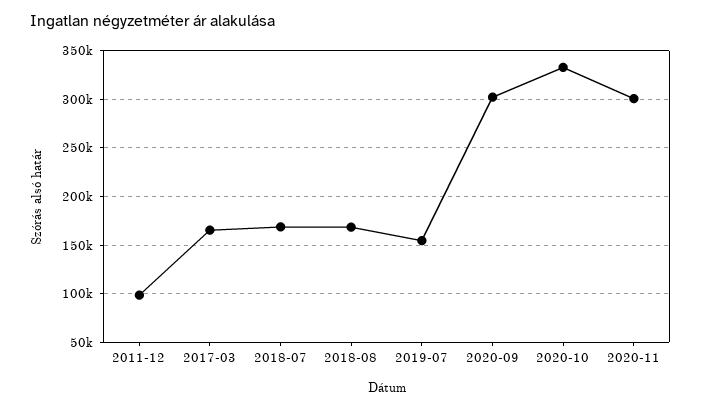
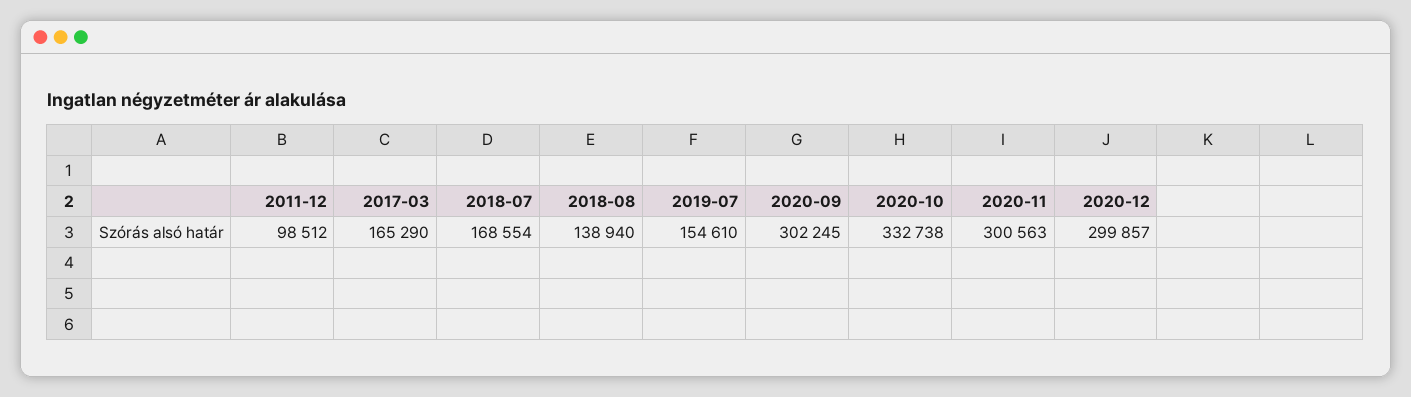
2018-08: 170000 -> 138940
2020-12: none -> 299857

